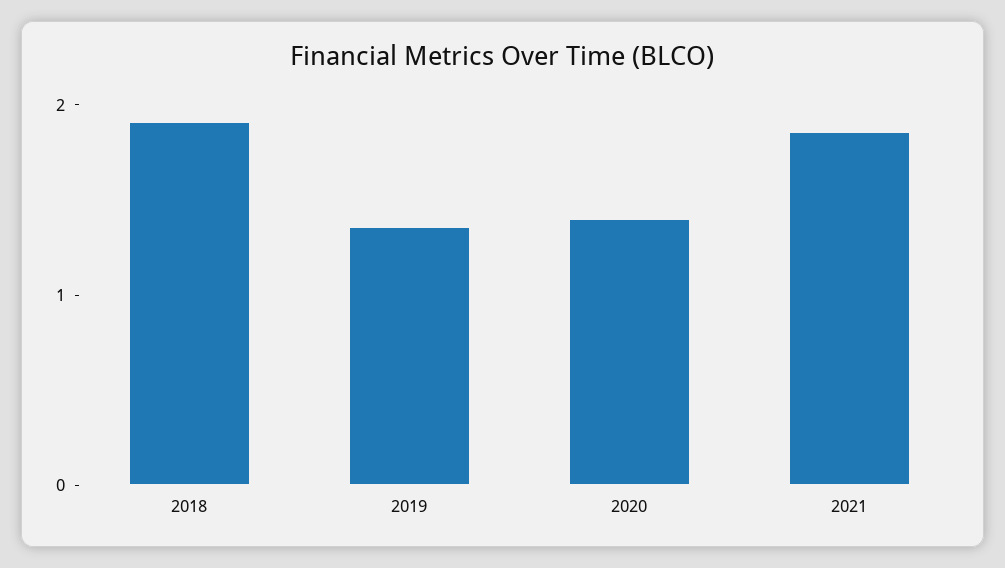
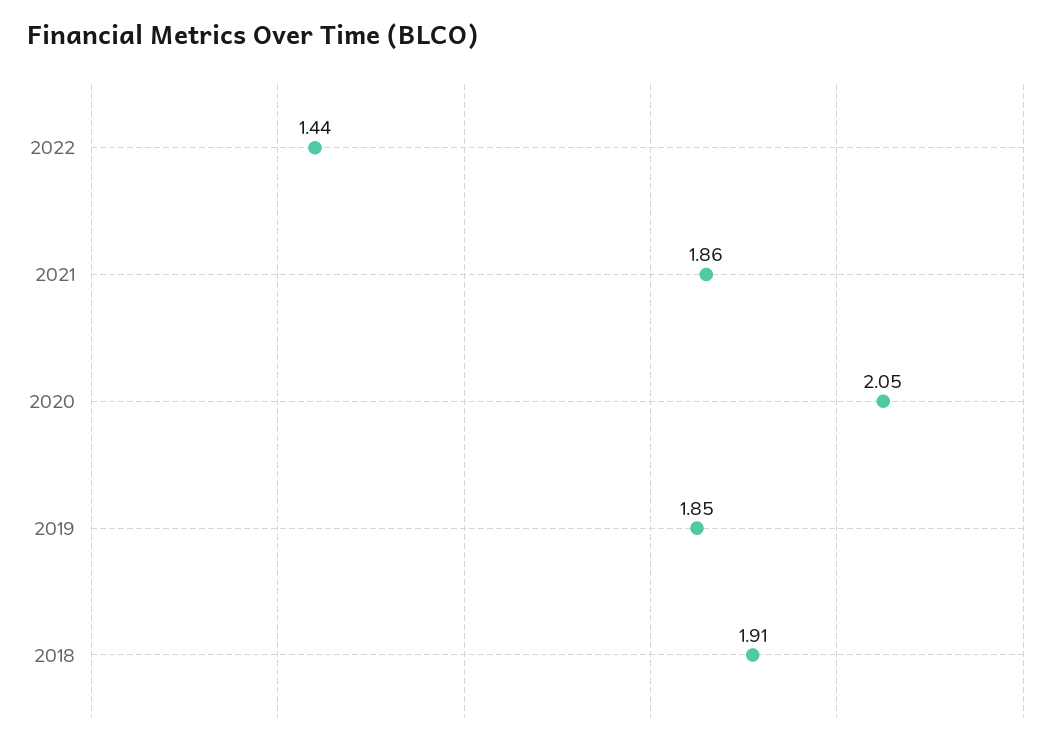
2019: 1.4 -> 1.85
2020: 1.4 -> 2.05
2022: none -> 1.44

